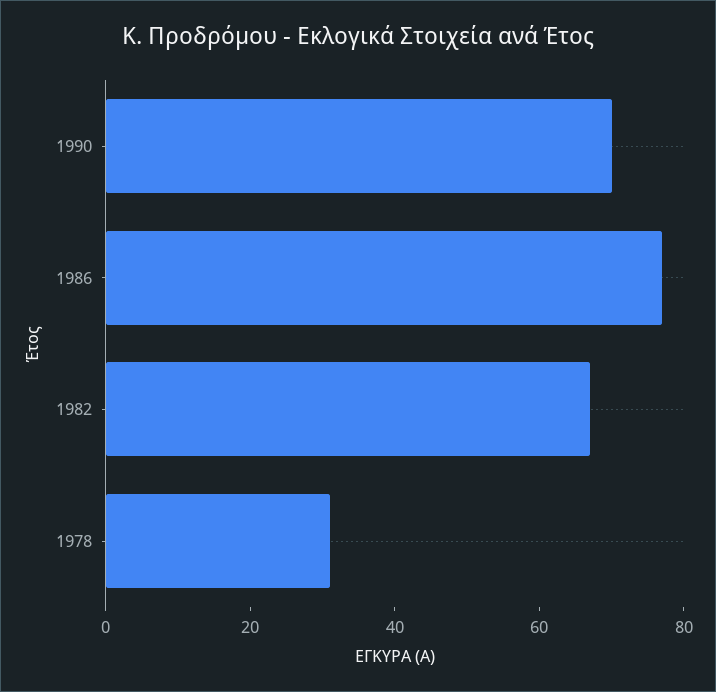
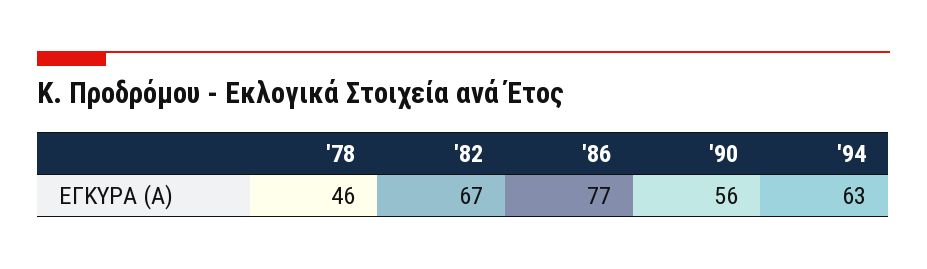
1990: 70 -> 56
1978: 30 -> 46
'94: none -> 63

